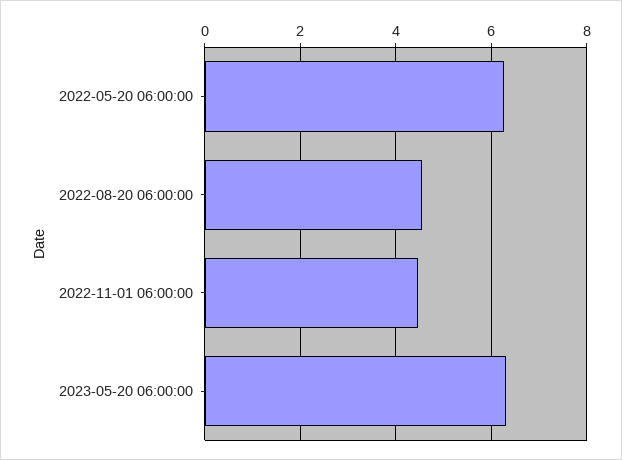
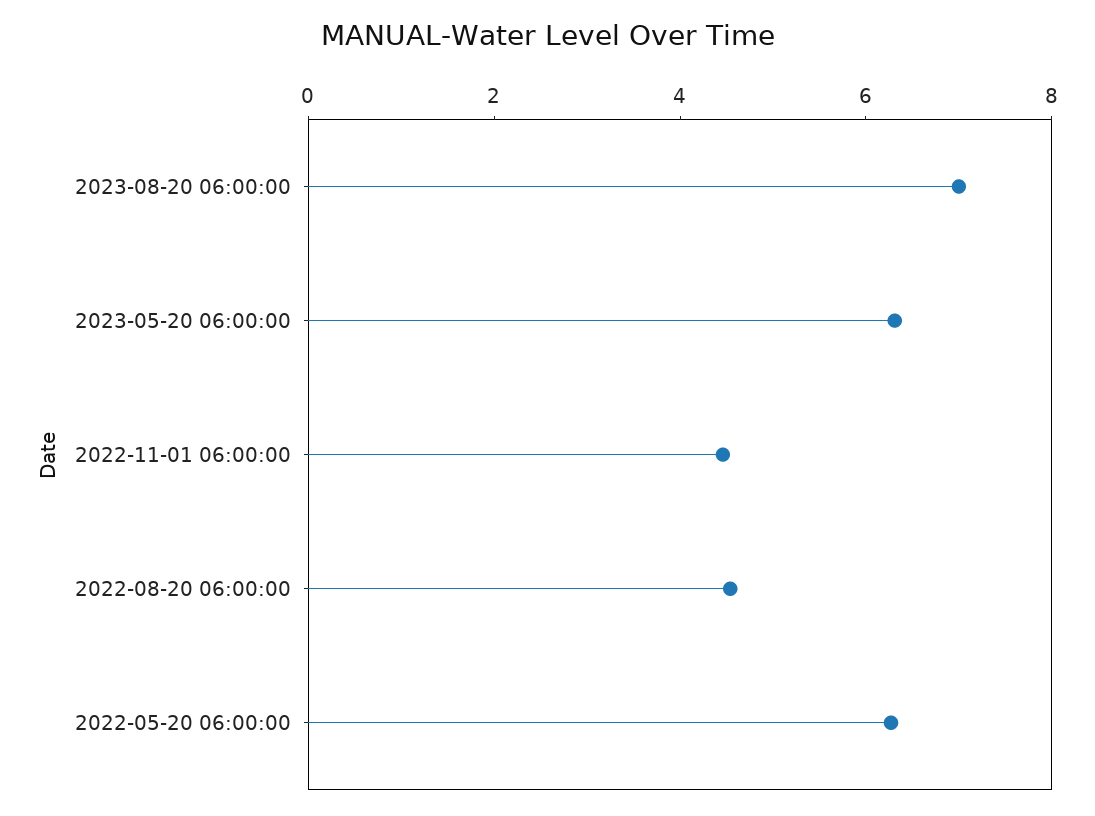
2023-08-20 06:00:00: none -> 7

